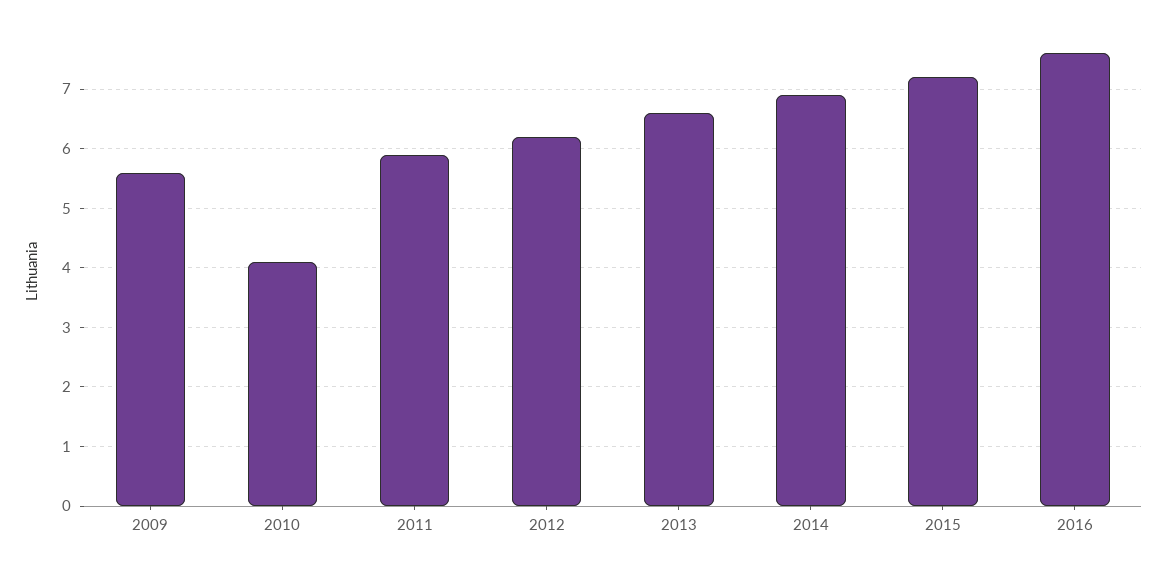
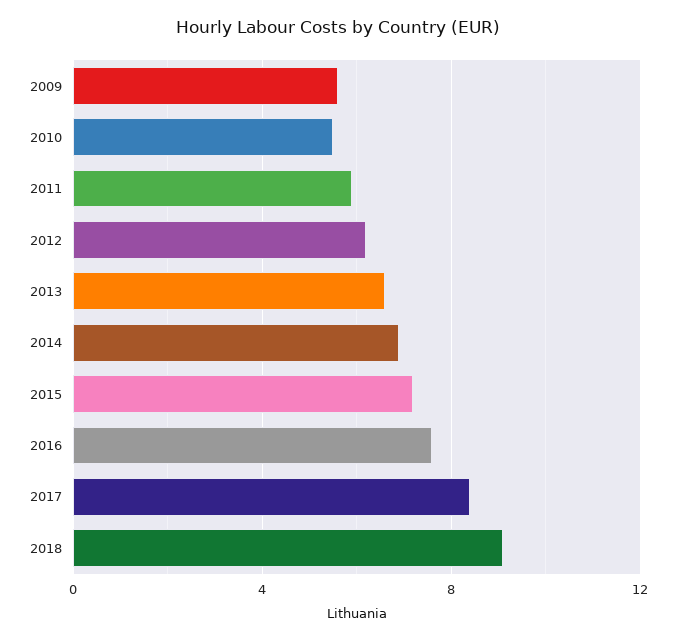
2010: 4 -> 5.5
2017: none -> 8.5
2018: none -> 9

